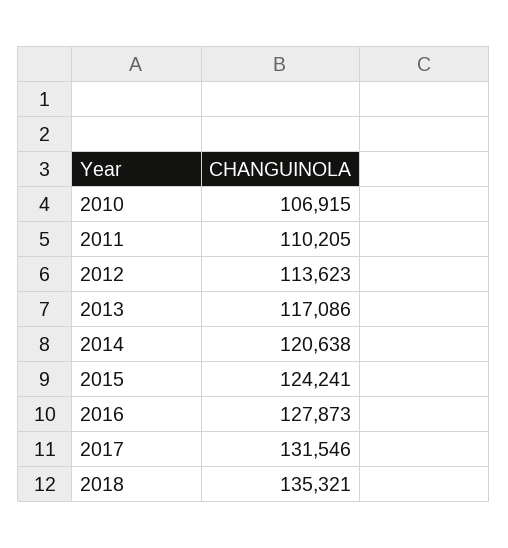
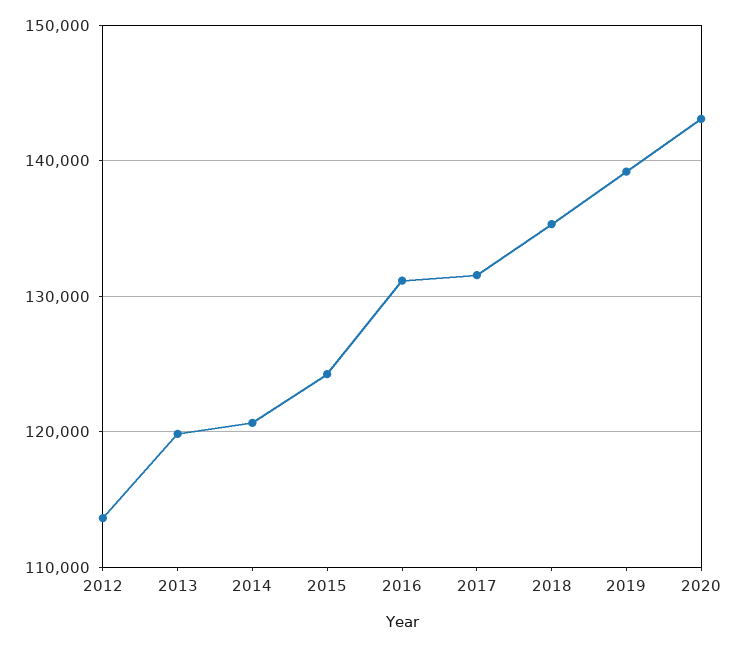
2010: 106915 -> none
2011: 110205 -> none
2013: 117086 -> 120000
2016: 127873 -> 131000
2019: none -> 139000
2020: none -> 143000

